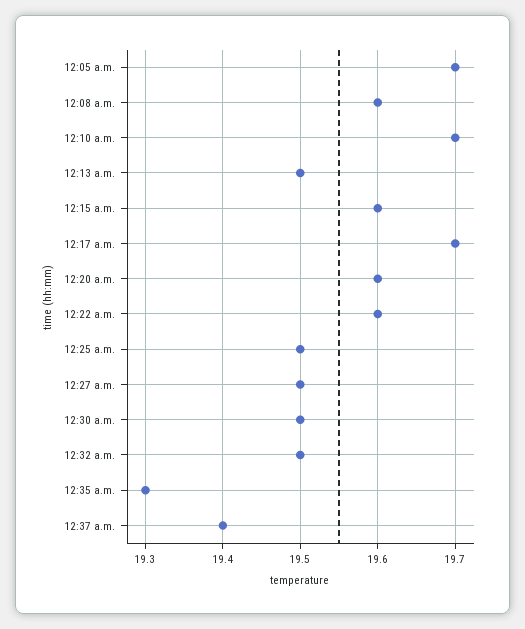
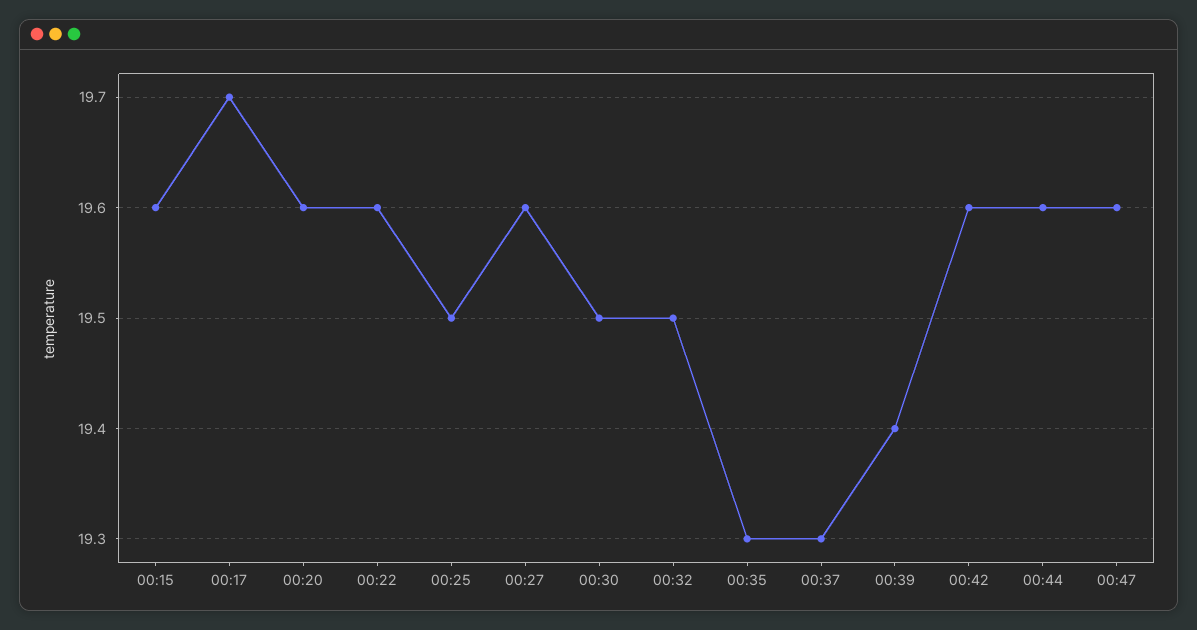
12:05 a.m.: 19.7 -> none
12:08 a.m.: 19.6 -> none
12:10 a.m.: 19.7 -> none
12:13 a.m.: 19.5 -> none
12:27 a.m.: 19.5 -> 19.6
12:37 a.m.: 19.4 -> 19.3
00:39: none -> 19.4
00:42: none -> 19.6
00:44: none -> 19.6
00:47: none -> 19.6

